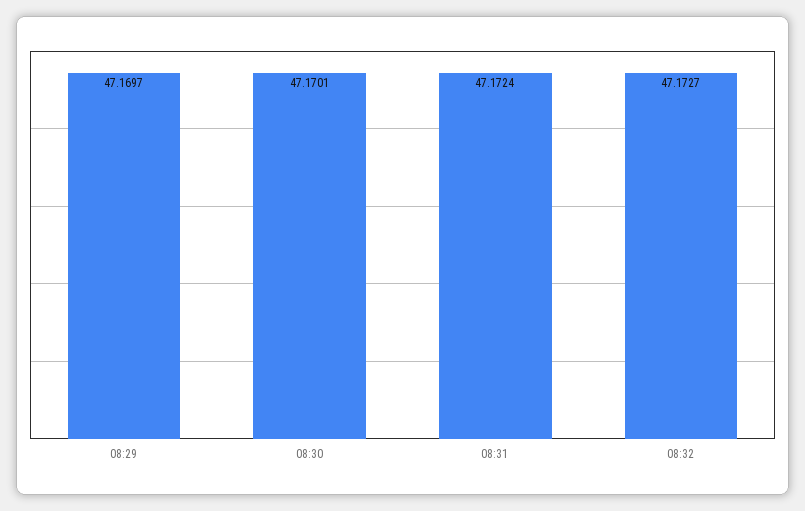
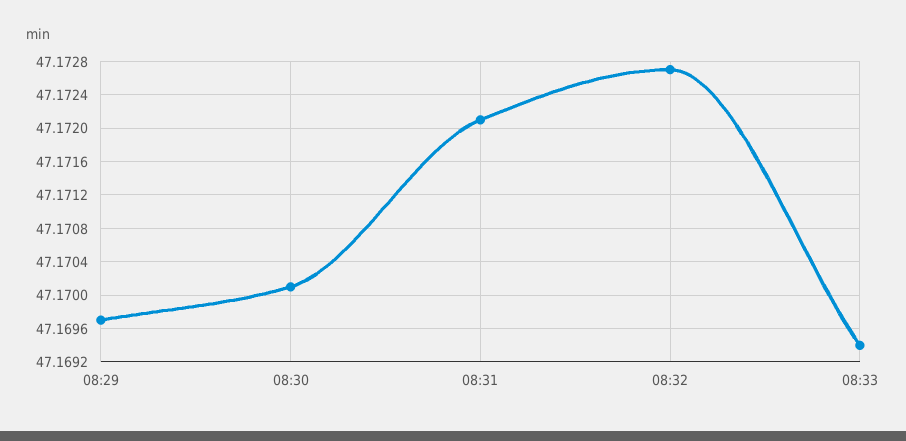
08:31: 47.1724 -> 47.1721
08:33: none -> 47.1694

